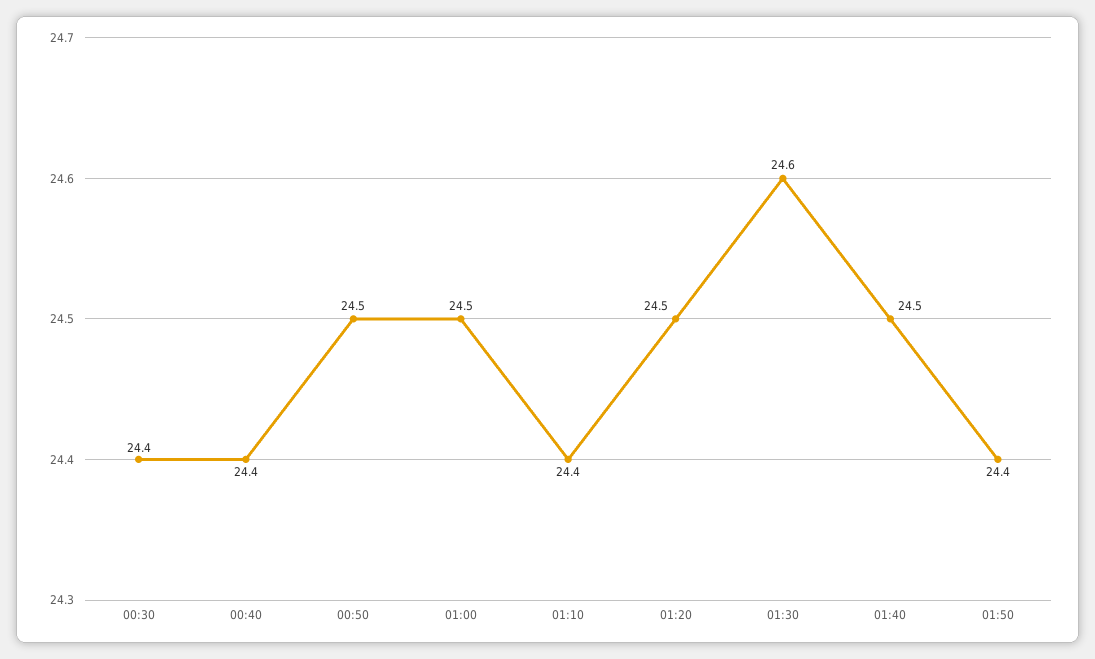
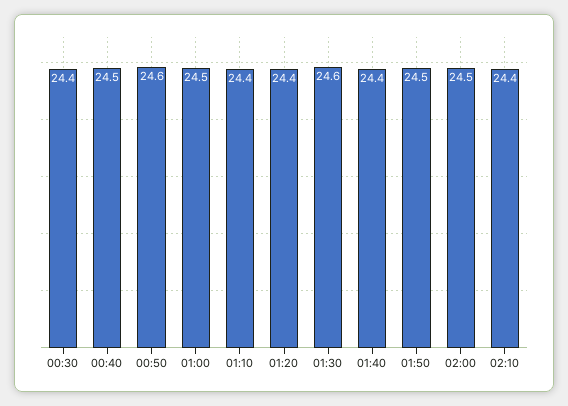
00:40: 24.4 -> 24.5
00:50: 24.5 -> 24.6
01:20: 24.5 -> 24.4
01:40: 24.5 -> 24.4
01:50: 24.4 -> 24.5
02:00: none -> 24.5
02:10: none -> 24.4

